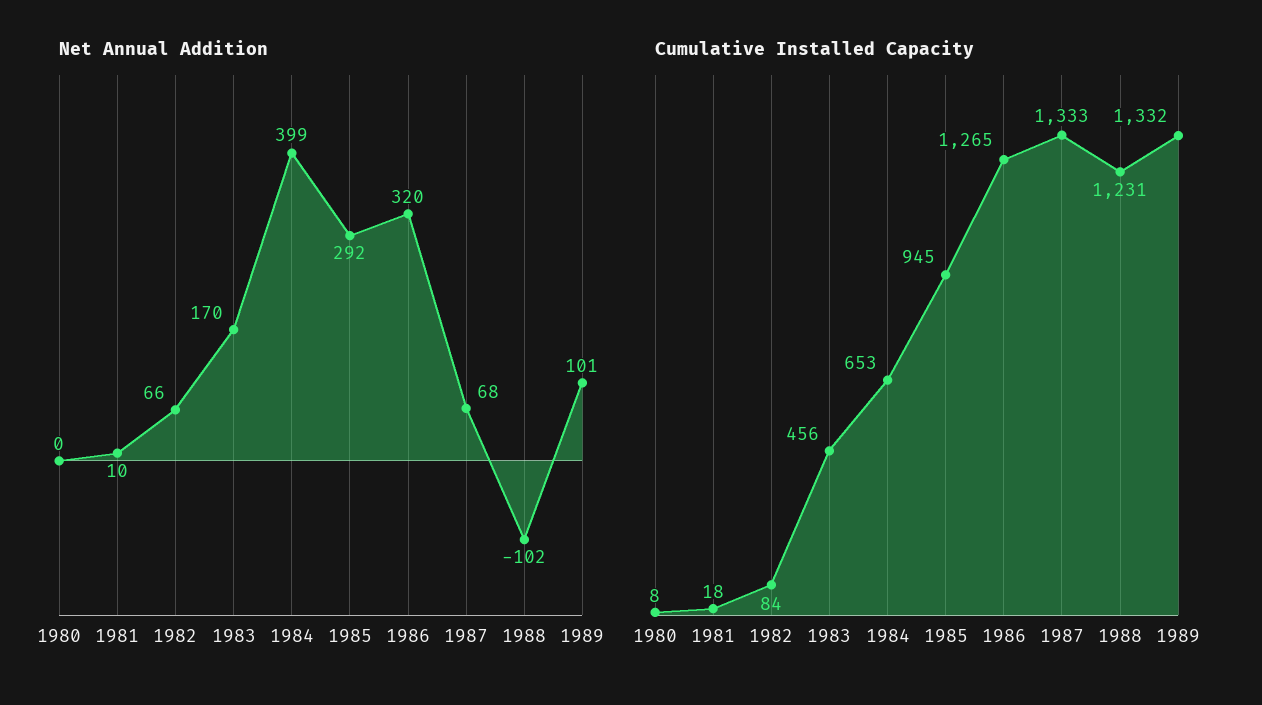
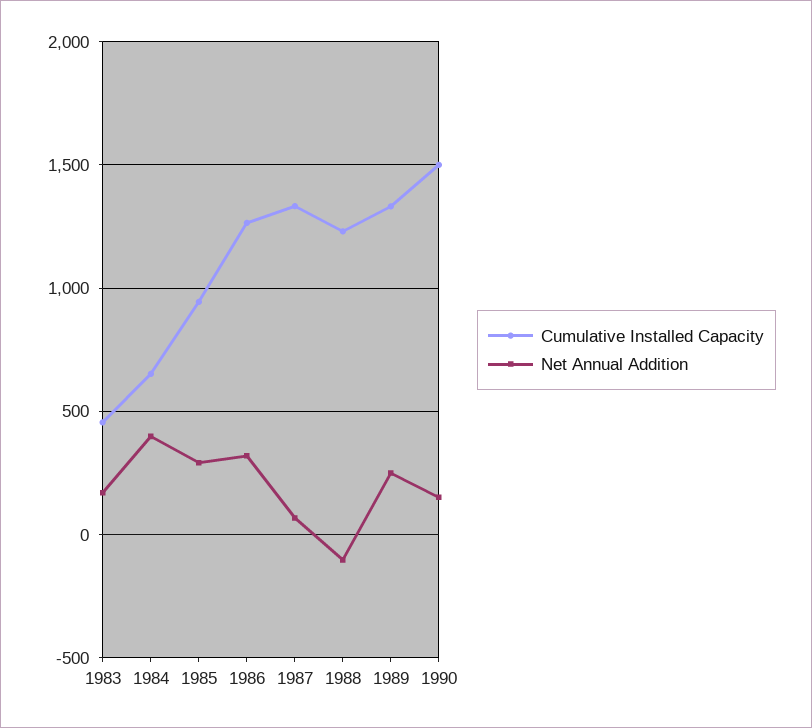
Net Annual Addition, 1980: 0 -> none
Net Annual Addition, 1981: 10 -> none
Net Annual Addition, 1982: 66 -> none
Net Annual Addition, 1989: 101 -> 250
Cumulative Installed Capacity, 1980: 8 -> none
Cumulative Installed Capacity, 1981: 18 -> none
Cumulative Installed Capacity, 1982: 84 -> none
Cumulative Installed Capacity, 1990: none -> 1500
Net Annual Addition, 1990: none -> 150

